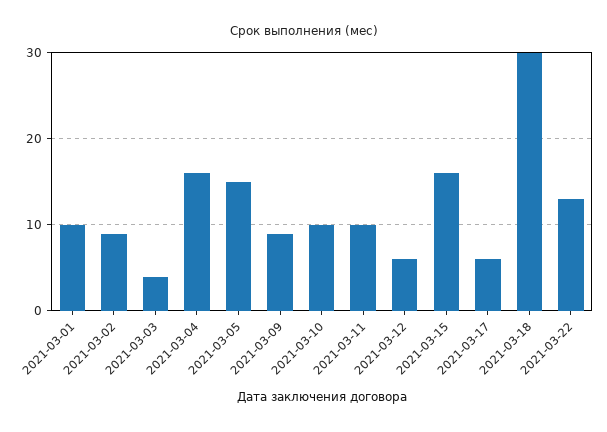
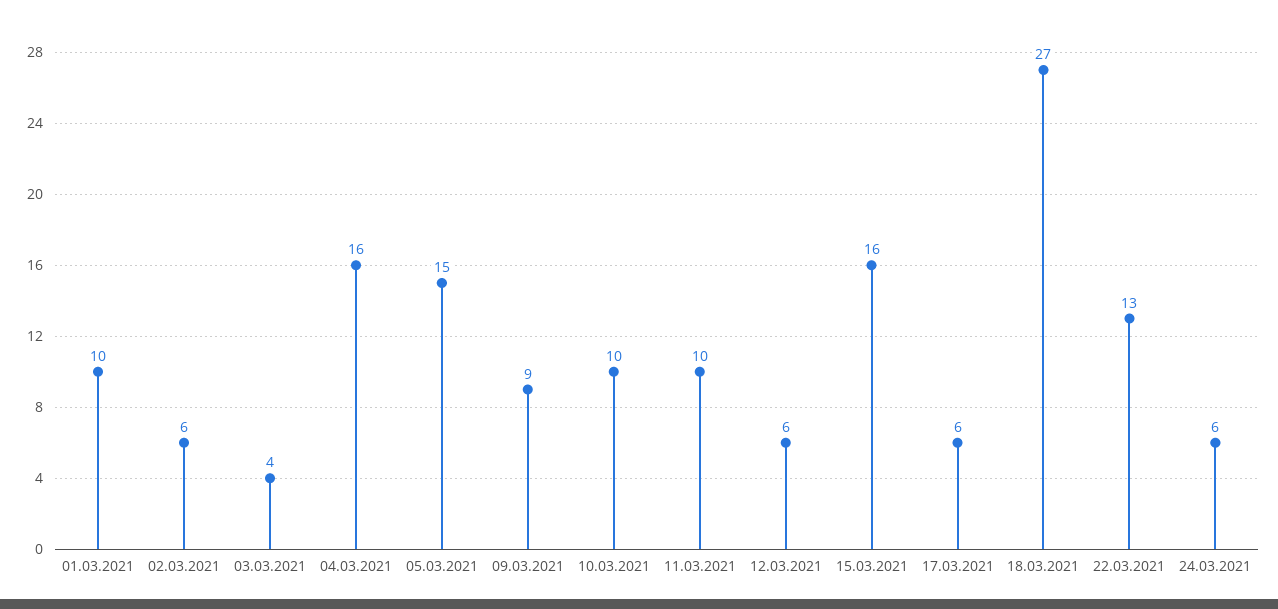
2021-03-02: 9 -> 6
2021-03-18: 30 -> 27
24.03.2021: none -> 6

